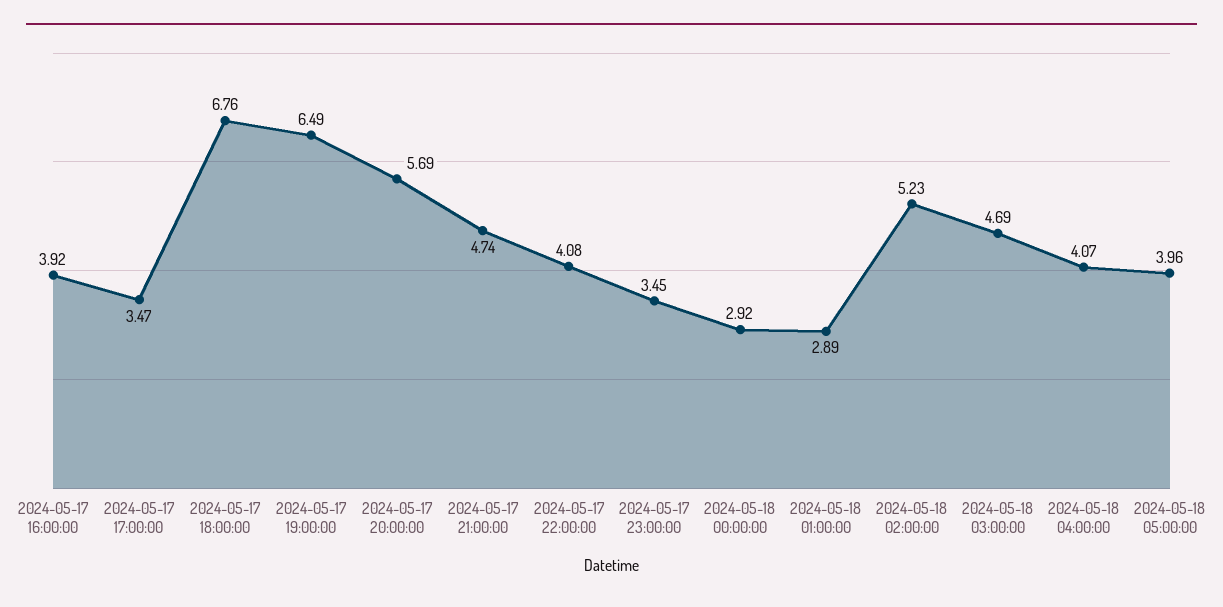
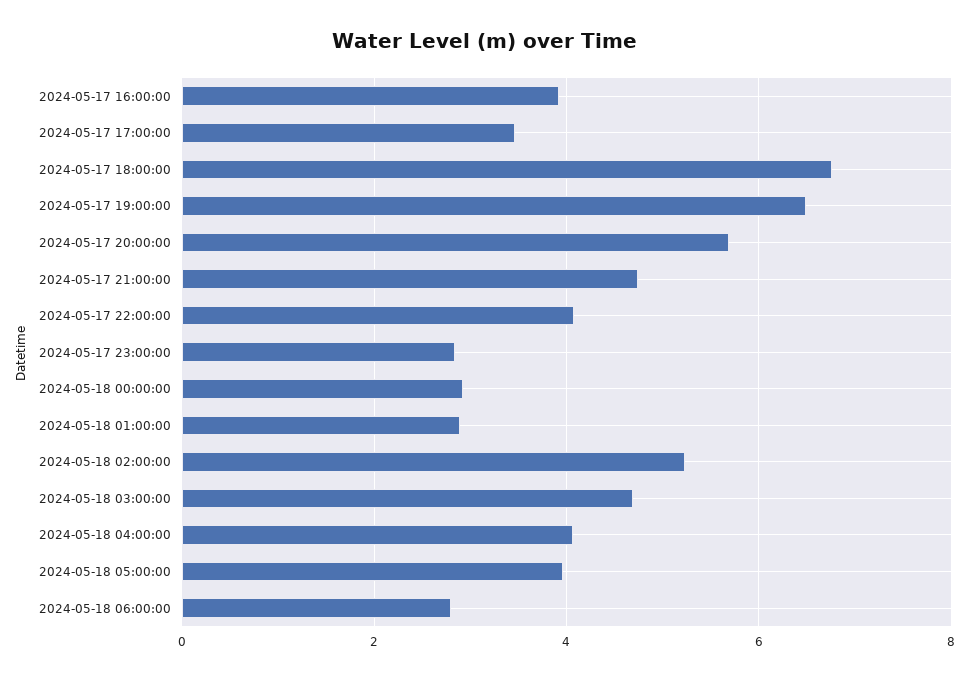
2024-05-17 23:00:00: 3.45 -> 2.8
2024-05-18 06:00:00: none -> 2.8

